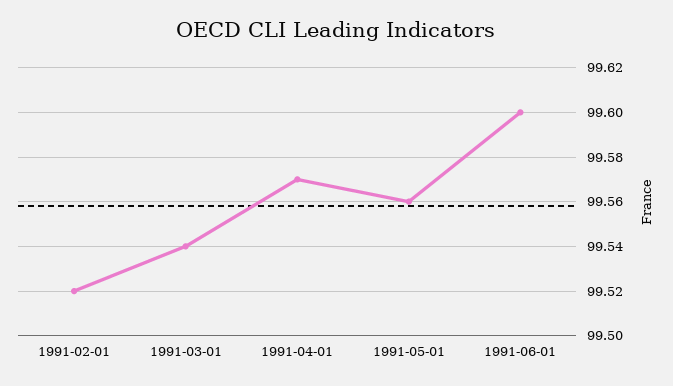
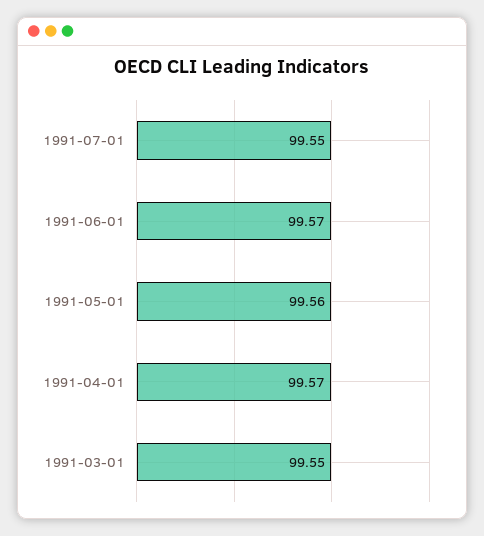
1991-02-01: 99.52 -> none
1991-03-01: 99.54 -> 99.55
1991-06-01: 99.6 -> 99.57
1991-07-01: none -> 99.55

